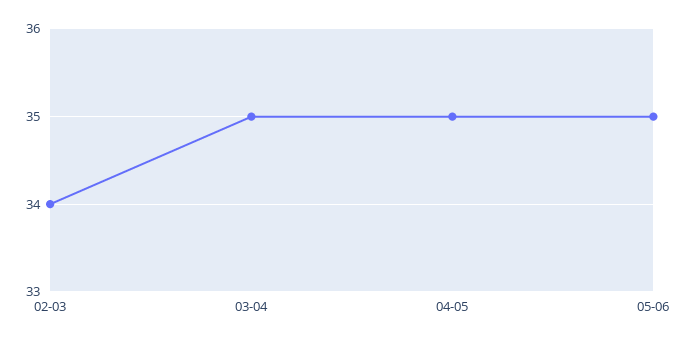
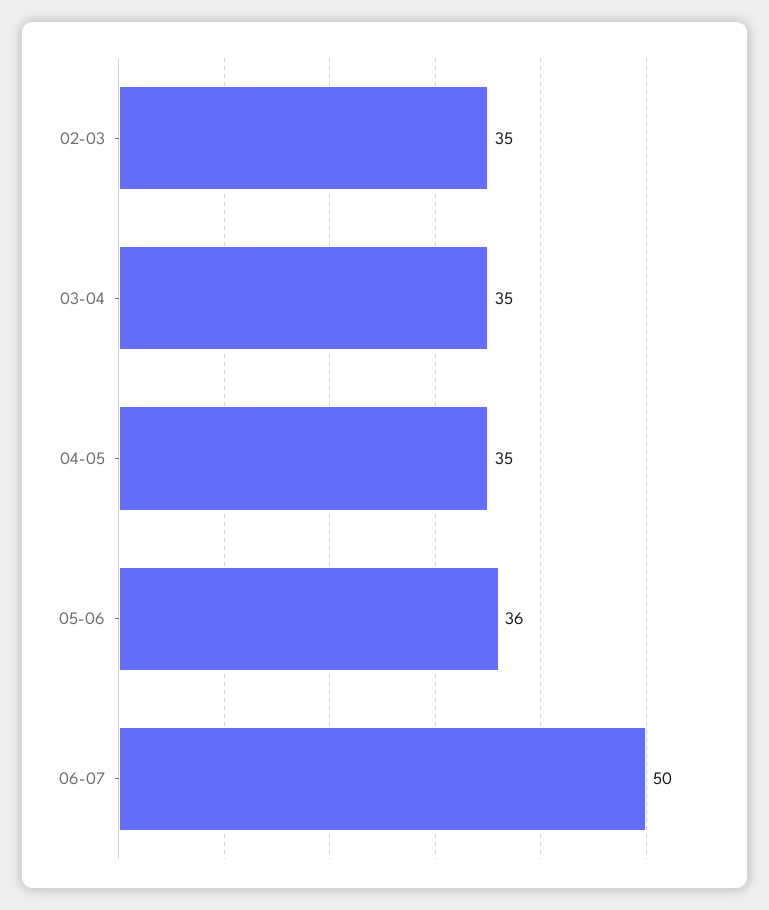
02-03: 34 -> 35
05-06: 35 -> 36
06-07: none -> 50

